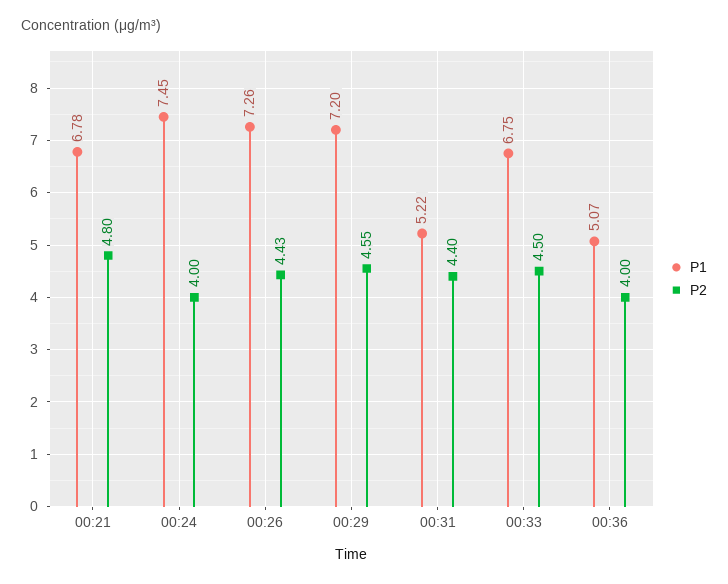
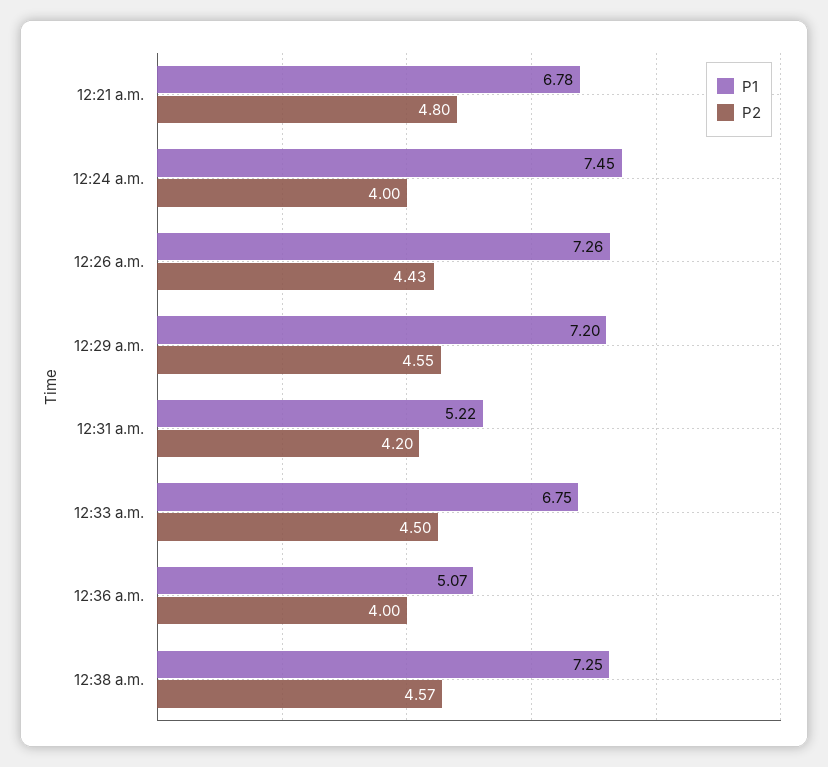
P2, 00:31: 4.4 -> 4.2
P1, 12:38 a.m.: none -> 7.25
P2, 12:38 a.m.: none -> 4.57

